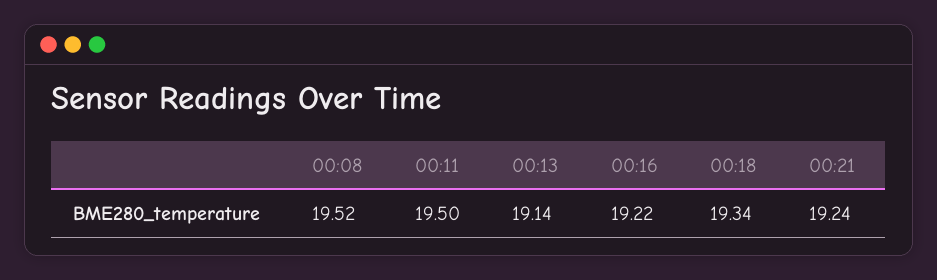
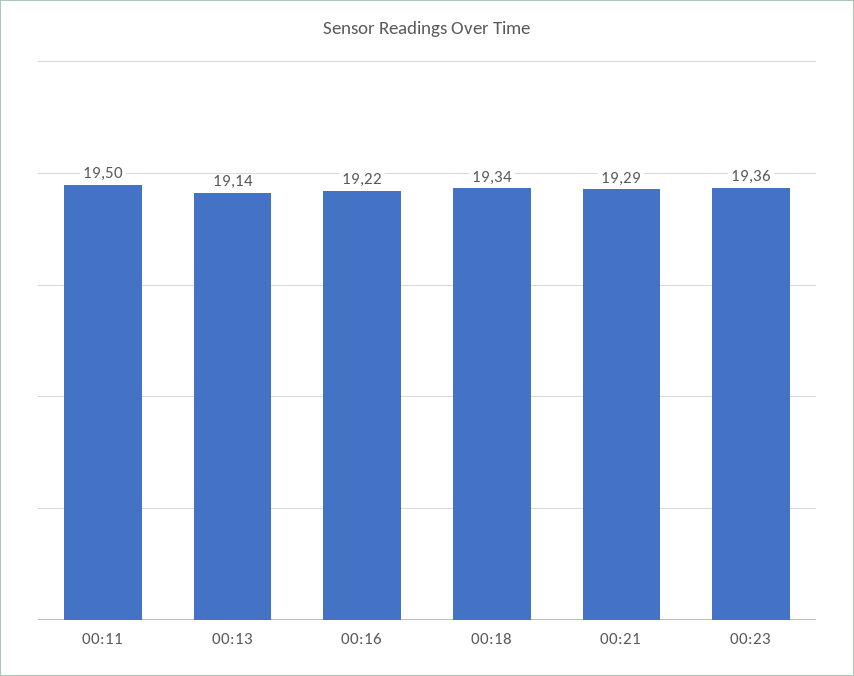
00:08: 19.52 -> none
00:21: 19.24 -> 19.29
00:23: none -> 19.36

